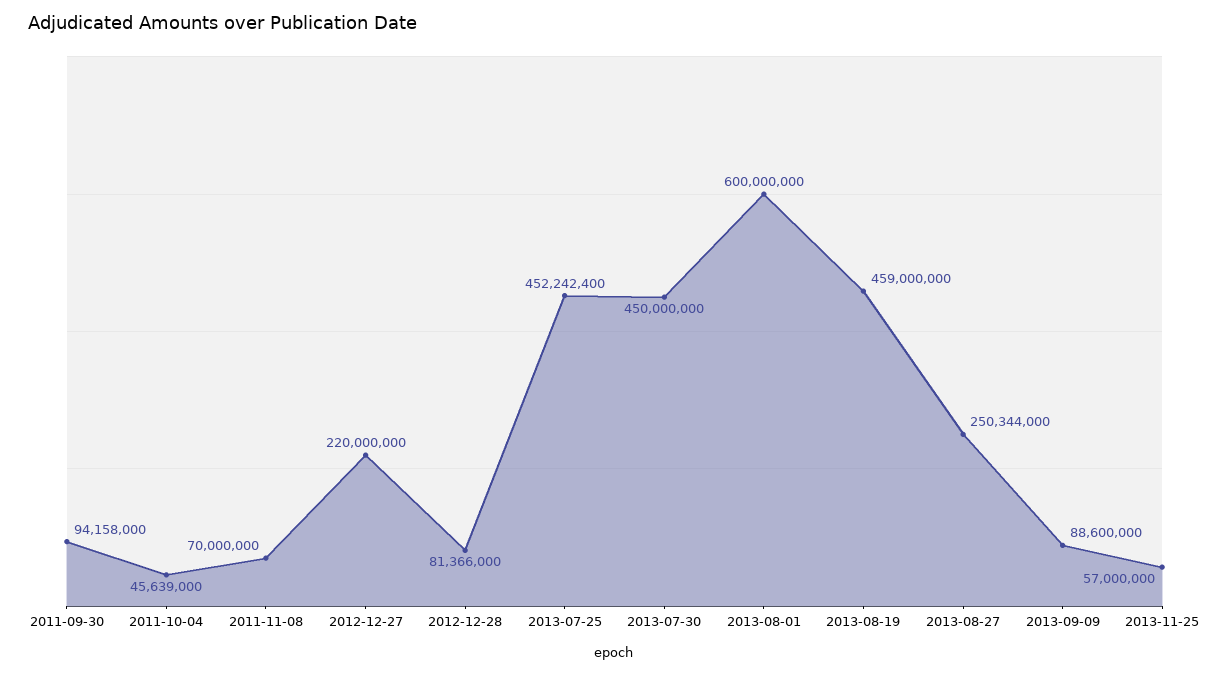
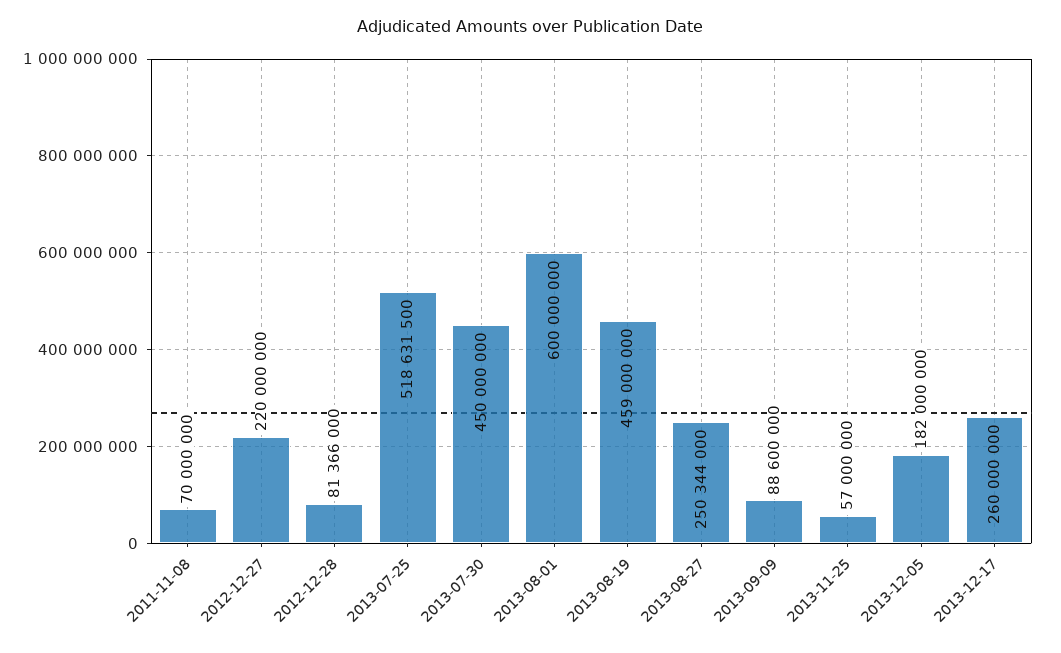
2011-09-30: 94158000 -> none
2011-10-04: 45639000 -> none
2013-07-25: 452242400 -> 518631500
2013-12-05: none -> 182000000
2013-12-17: none -> 260000000

